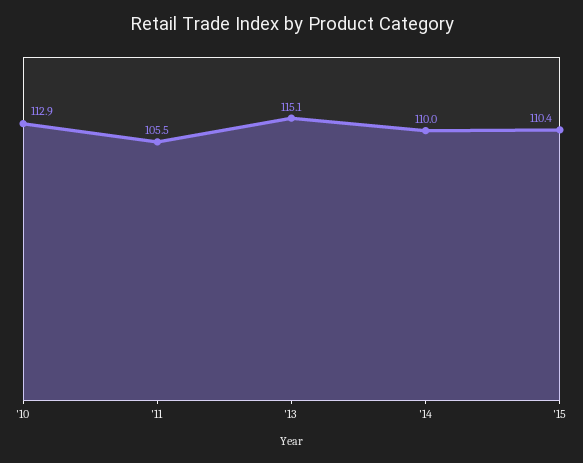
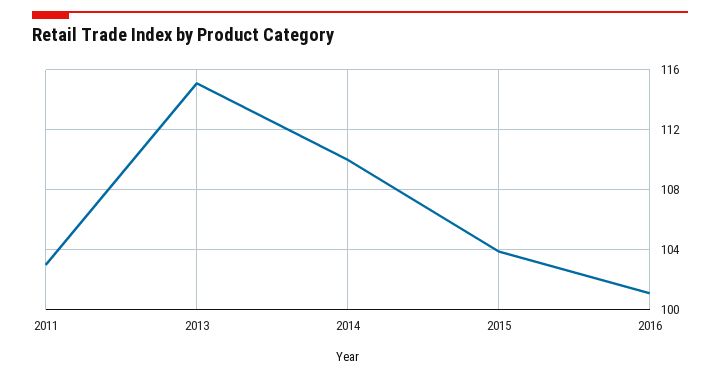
'10: 112.9 -> none
'11: 105.5 -> 103
'15: 110.4 -> 104
2016: none -> 101

